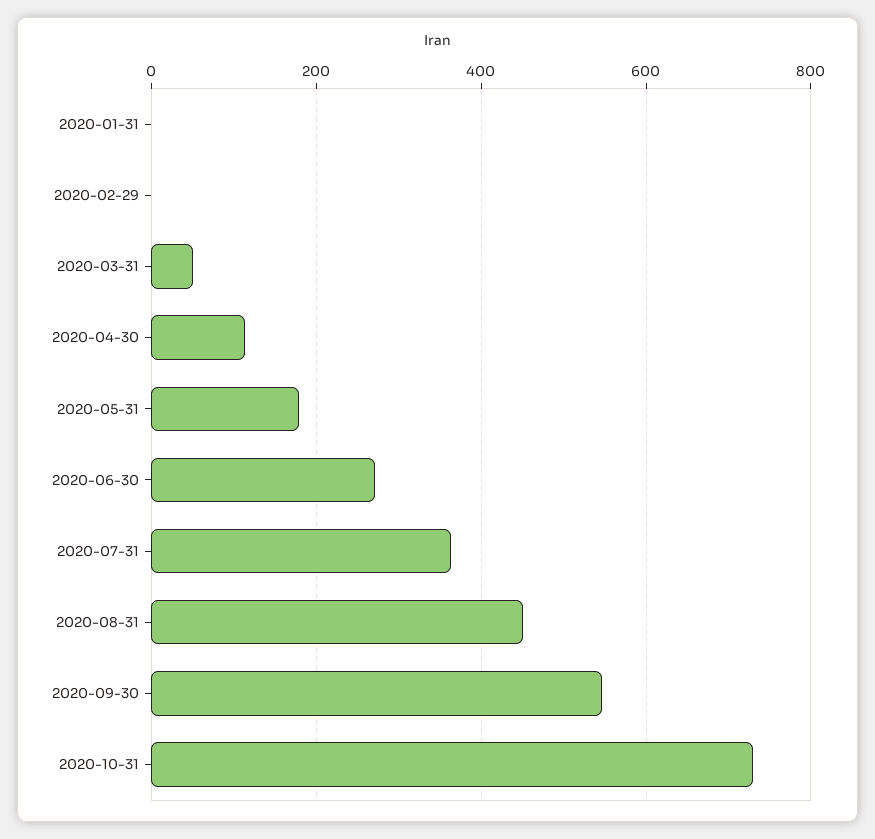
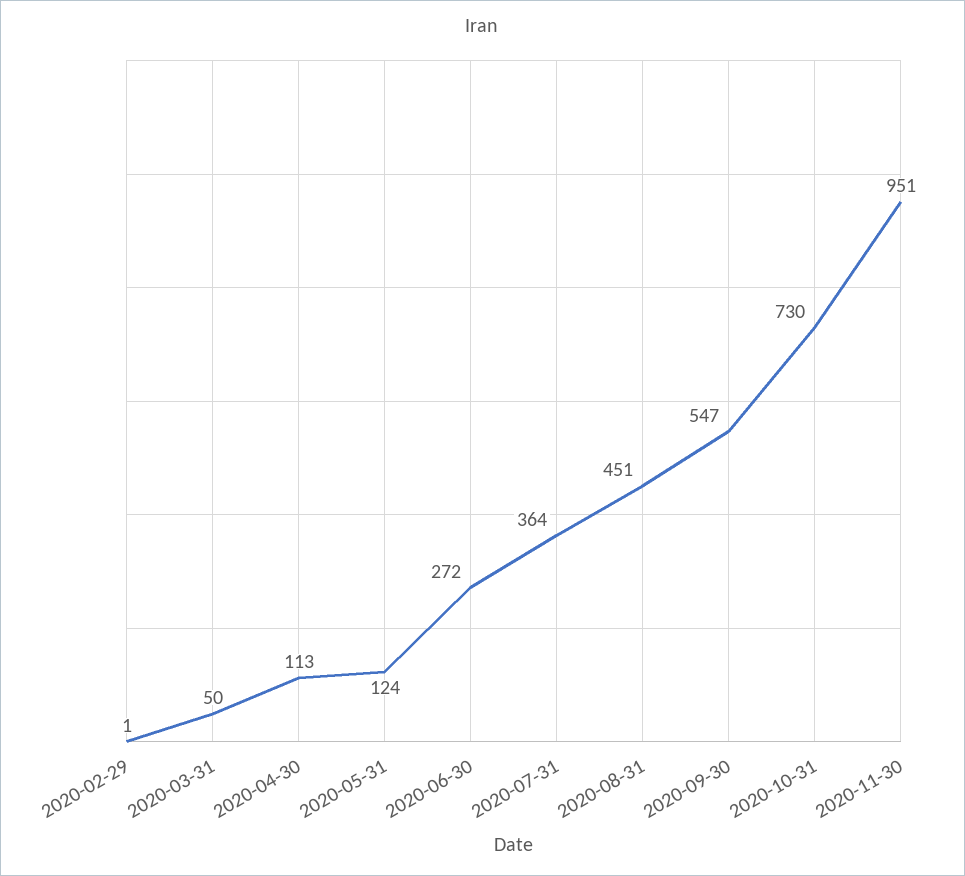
2020-01-31: 0 -> none
2020-05-31: 180 -> 124
2020-11-30: none -> 951

